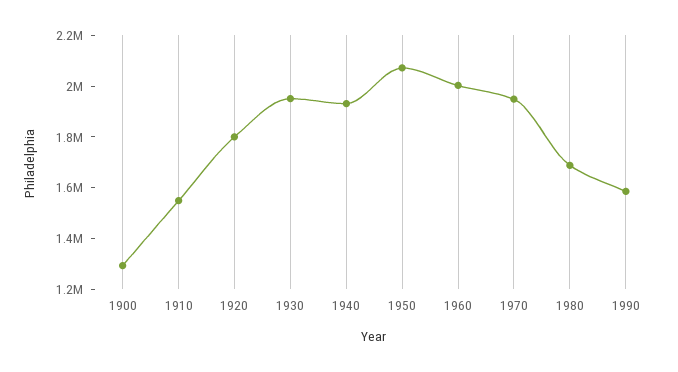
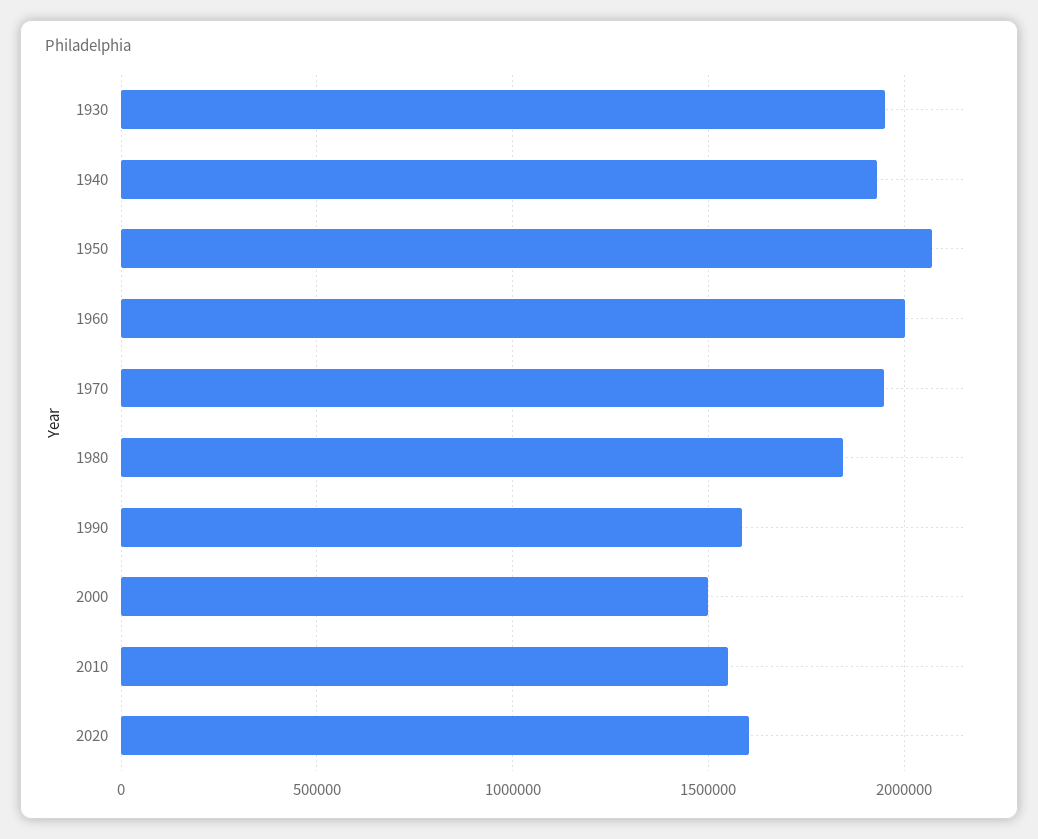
1900: 1300000 -> none
1910: 1550000 -> none
1920: 1800000 -> none
1980: 1700000 -> 1850000
2000: none -> 1500000
2010: none -> 1550000
2020: none -> 1600000

